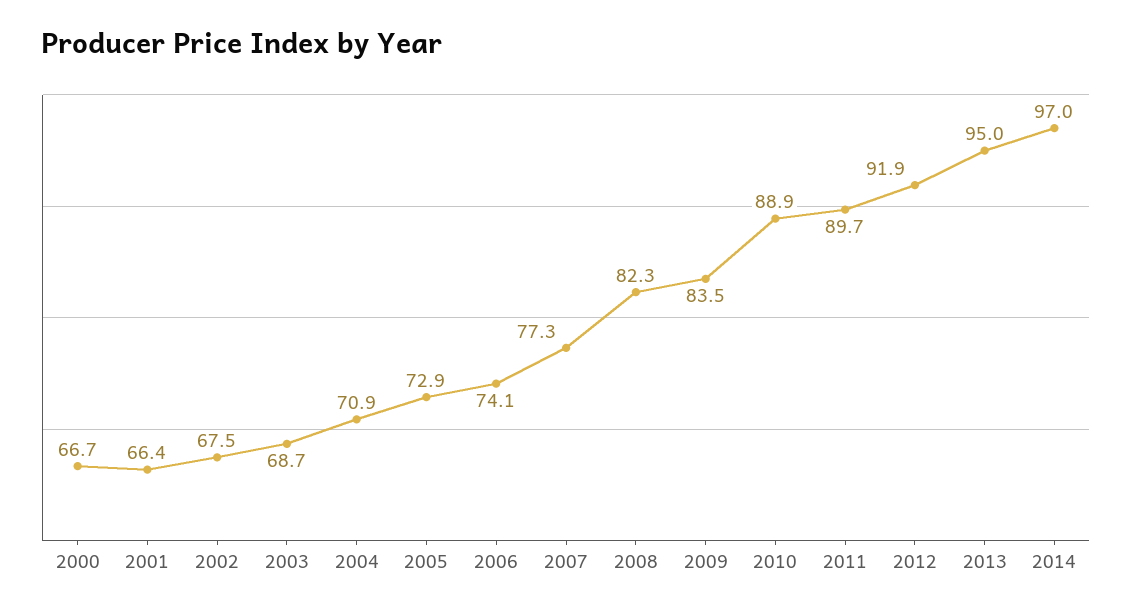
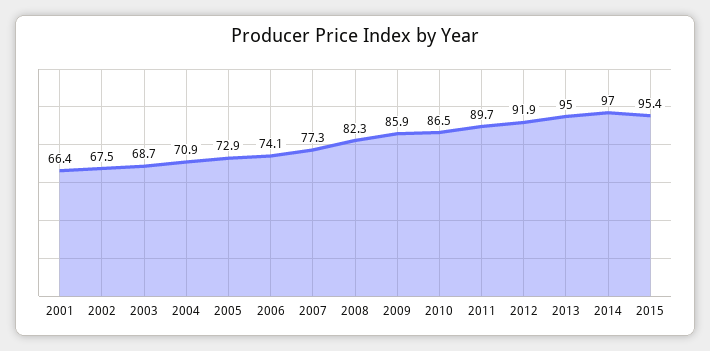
2000: 66.7 -> none
2009: 83.5 -> 85.9
2010: 88.9 -> 86.5
2015: none -> 95.4

